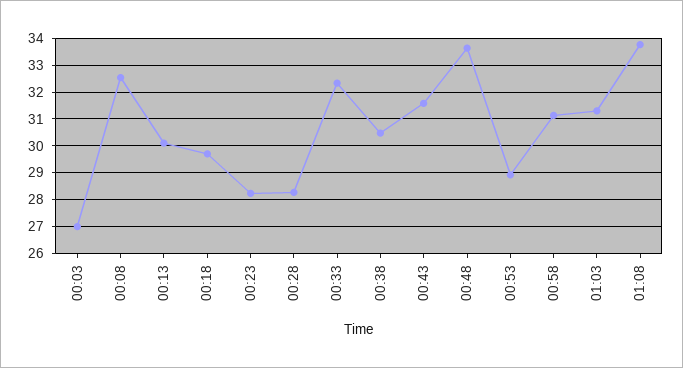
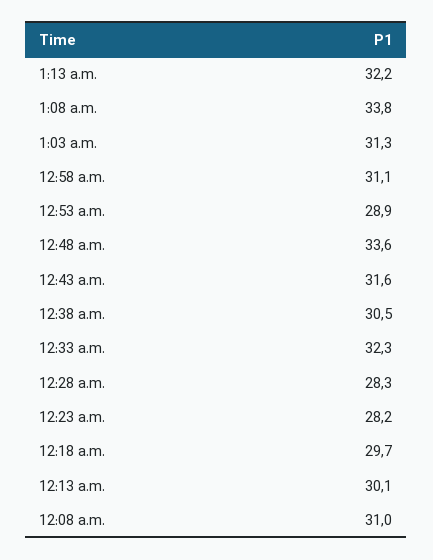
00:03: 27 -> none
00:08: 32.5 -> 31
1:13 a.m.: none -> 32.2

